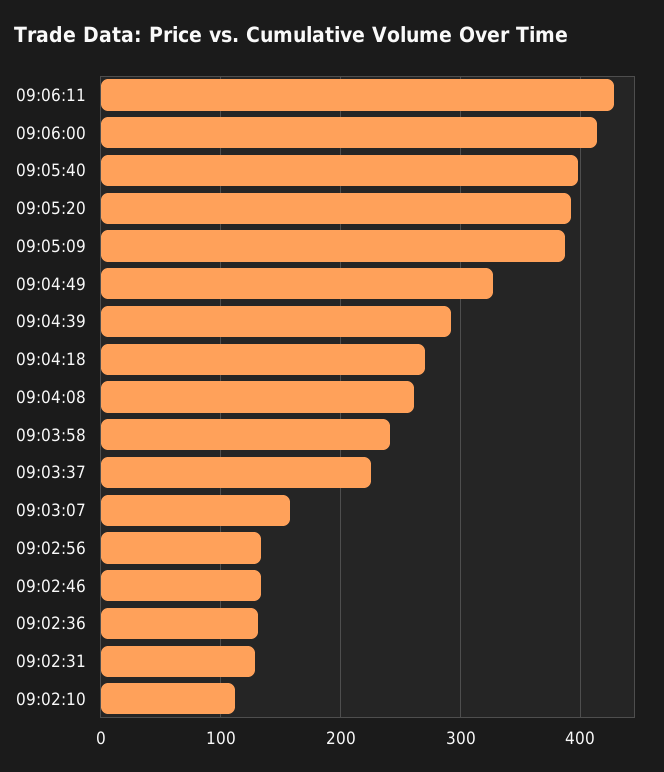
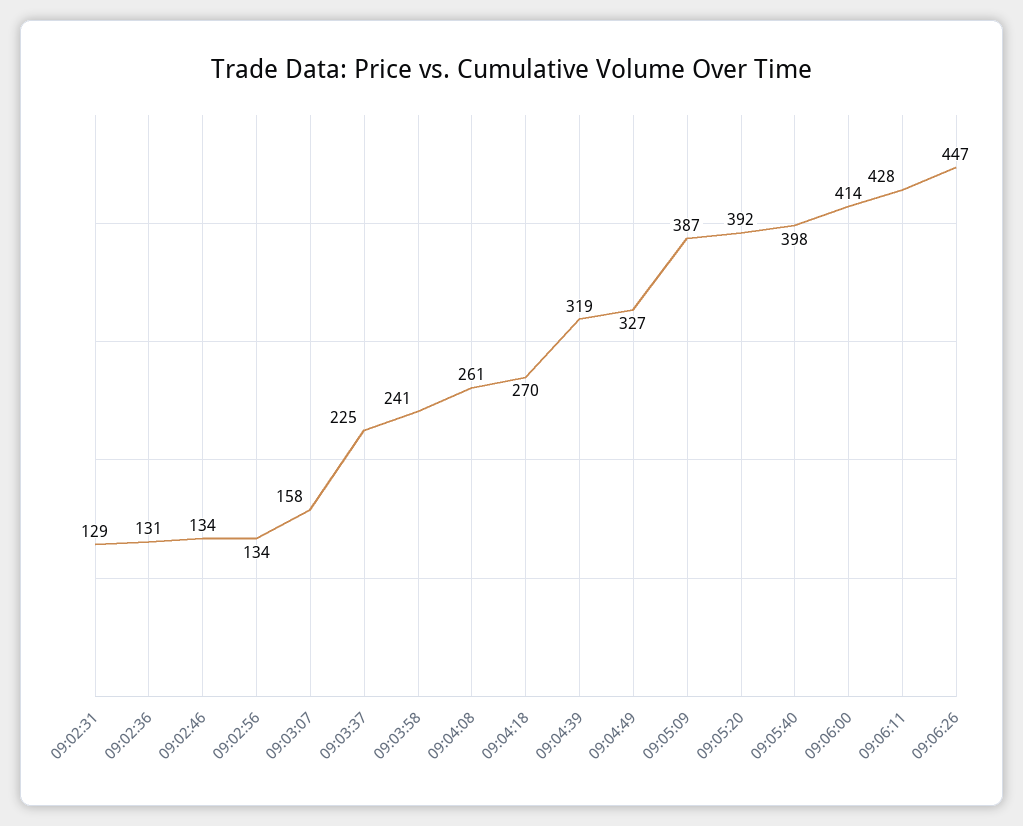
09:04:39: 290 -> 319
09:02:10: 110 -> none
09:06:26: none -> 447

